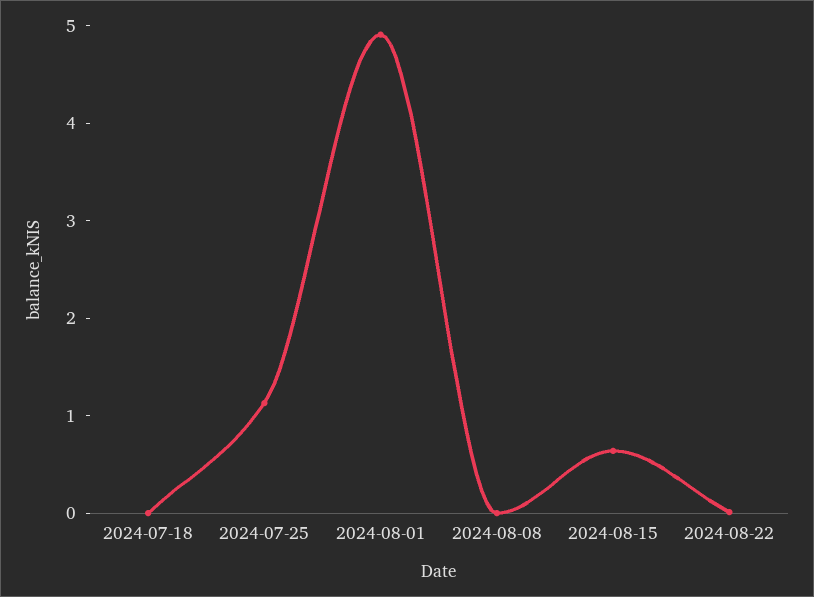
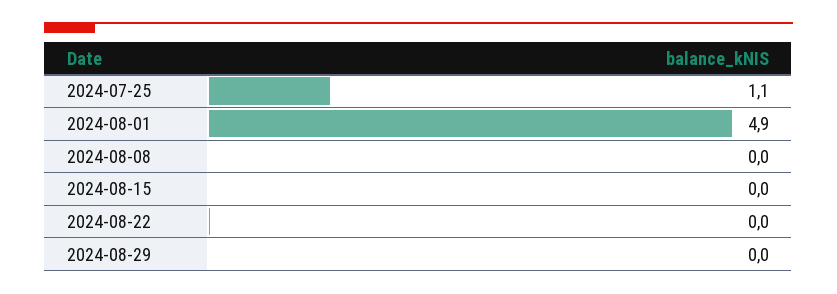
2024-07-18: 0 -> none
2024-08-15: 0.6 -> 0
2024-08-29: none -> 0

